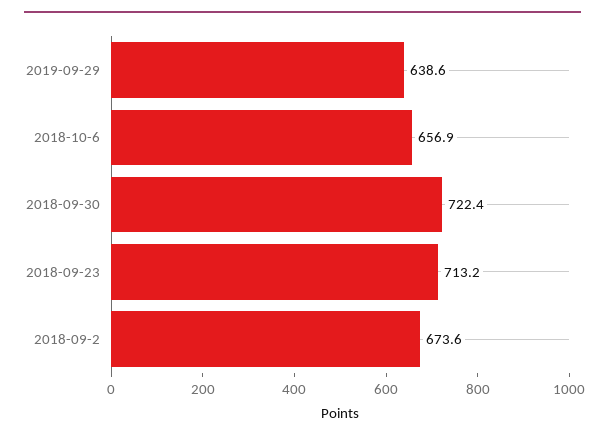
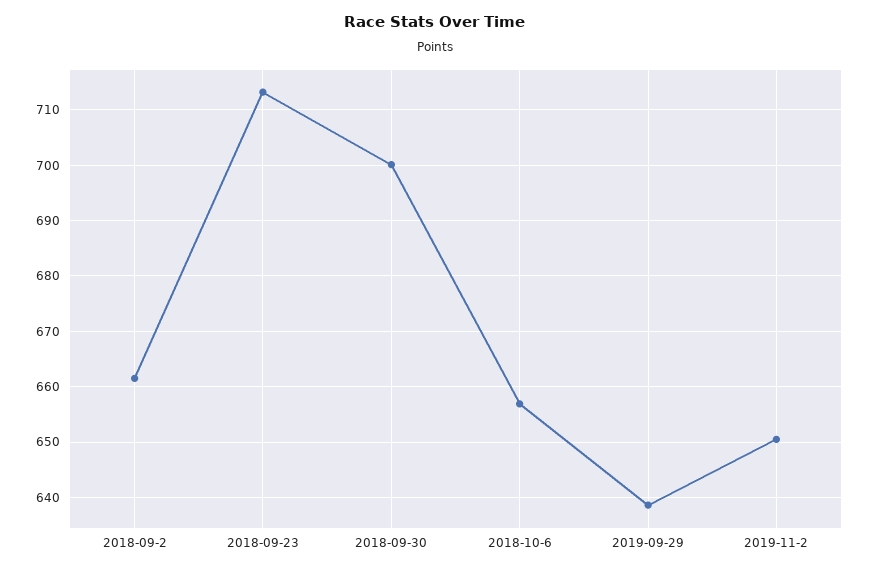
2018-09-30: 722.4 -> 700
2018-09-2: 673.6 -> 662
2019-11-2: none -> 650

